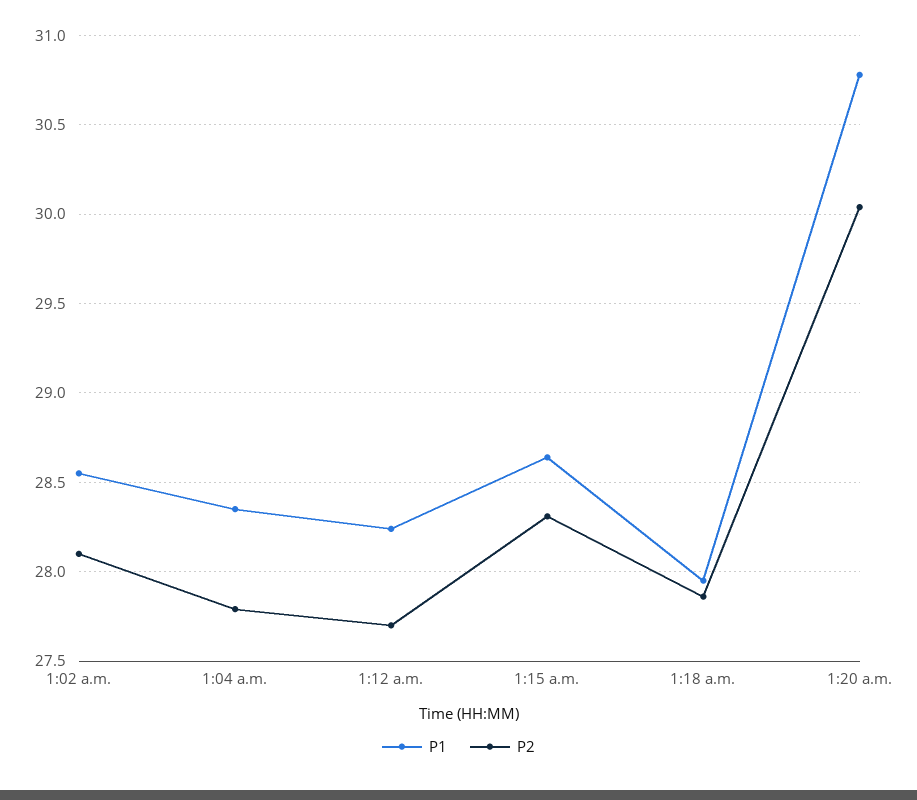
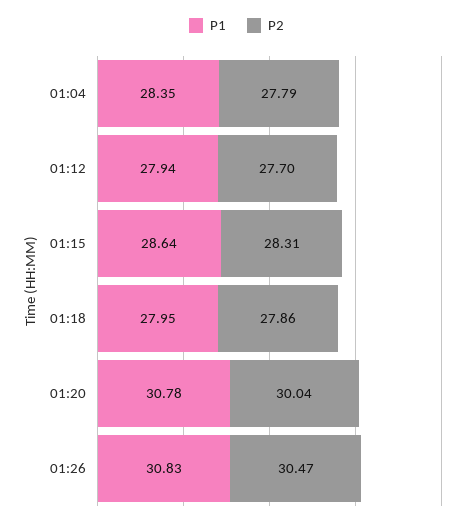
P1, 1:02 a.m.: 28.55 -> none
P2, 1:02 a.m.: 28.1 -> none
P1, 1:12 a.m.: 28.25 -> 27.94
P1, 01:26: none -> 30.83
P2, 01:26: none -> 30.47

